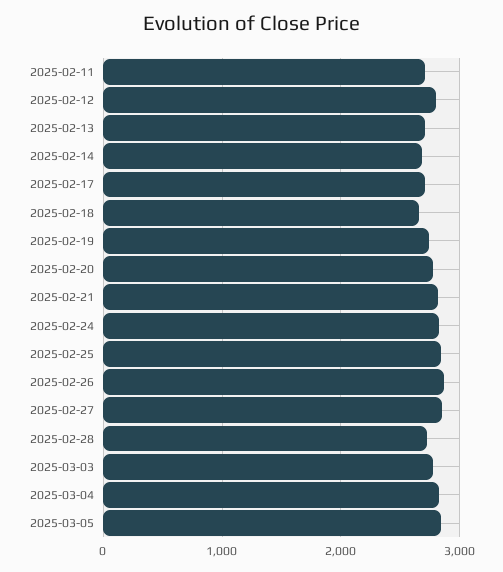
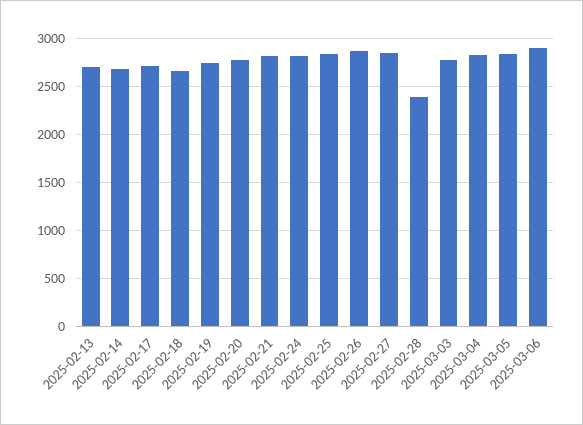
2025-02-11: 2700 -> none
2025-02-12: 2800 -> none
2025-02-28: 2700 -> 2400
2025-03-06: none -> 2900

